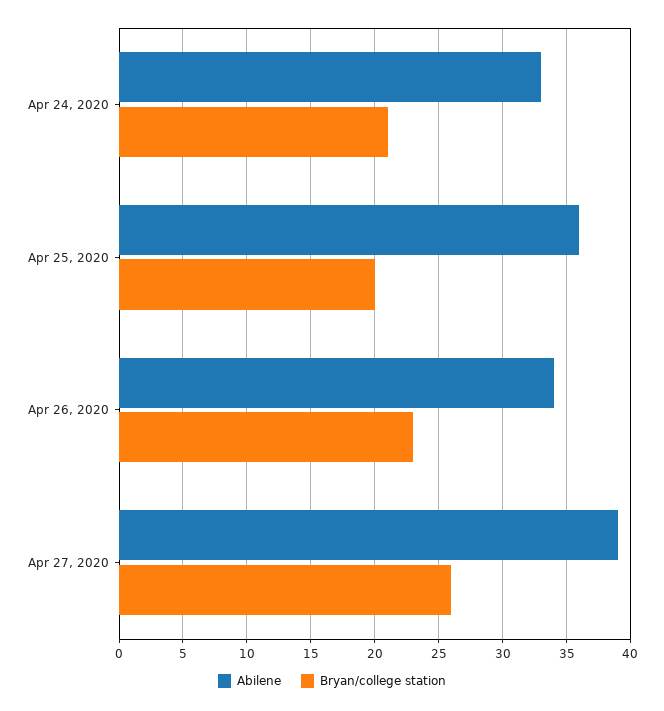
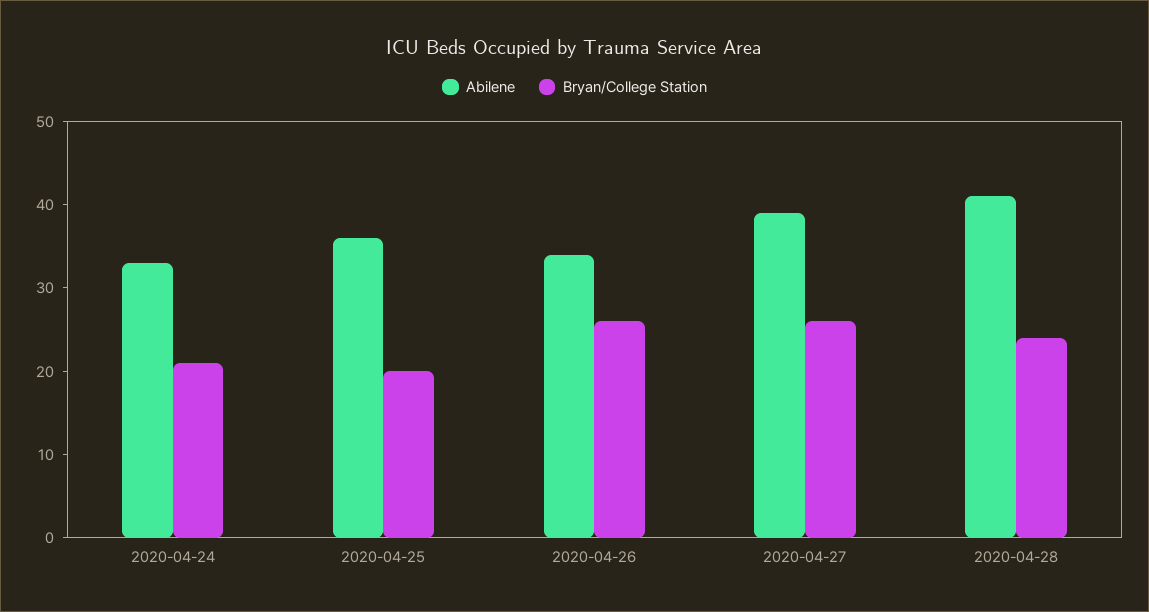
Bryan/college station, Apr 26, 2020: 23 -> 26
Abilene, 2020-04-28: none -> 41
Bryan/college station, 2020-04-28: none -> 24

